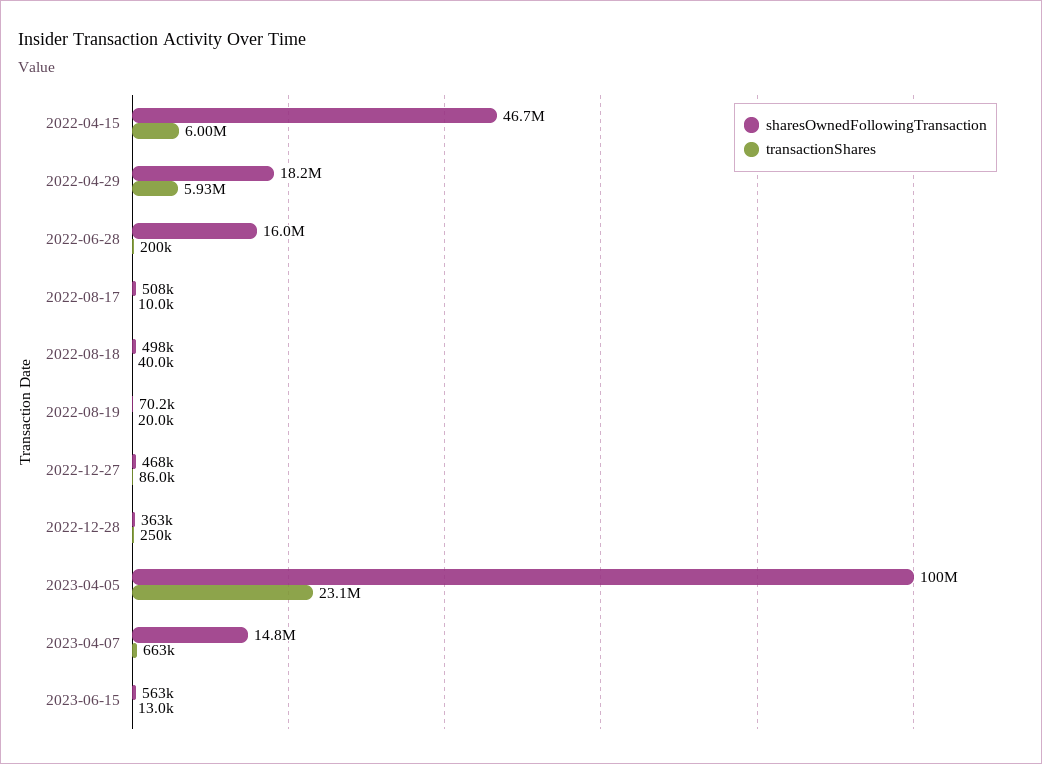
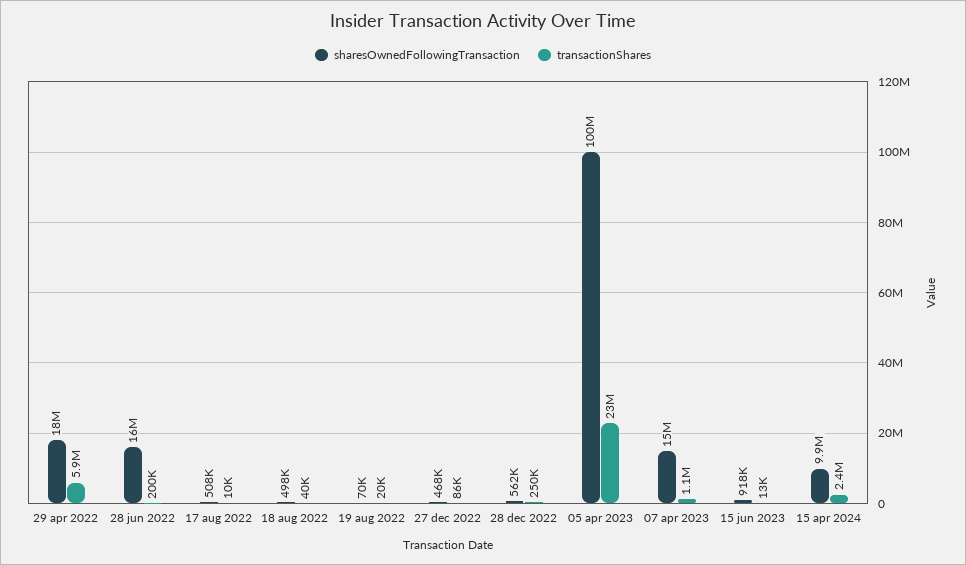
sharesOwnedFollowingTransaction, 2022-04-15: 46700000 -> none
transactionShares, 2022-04-15: 6000000 -> none
sharesOwnedFollowingTransaction, 2022-12-28: 363000 -> 562000
transactionShares, 2023-04-07: 663000 -> 1100000
sharesOwnedFollowingTransaction, 2023-06-15: 563000 -> 918000
sharesOwnedFollowingTransaction, 15 apr 2024: none -> 9900000
transactionShares, 15 apr 2024: none -> 2400000

